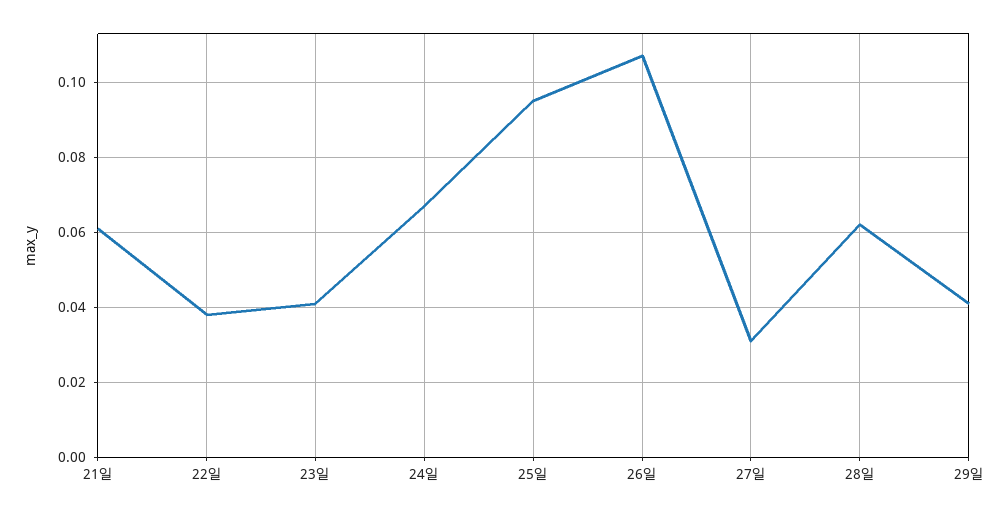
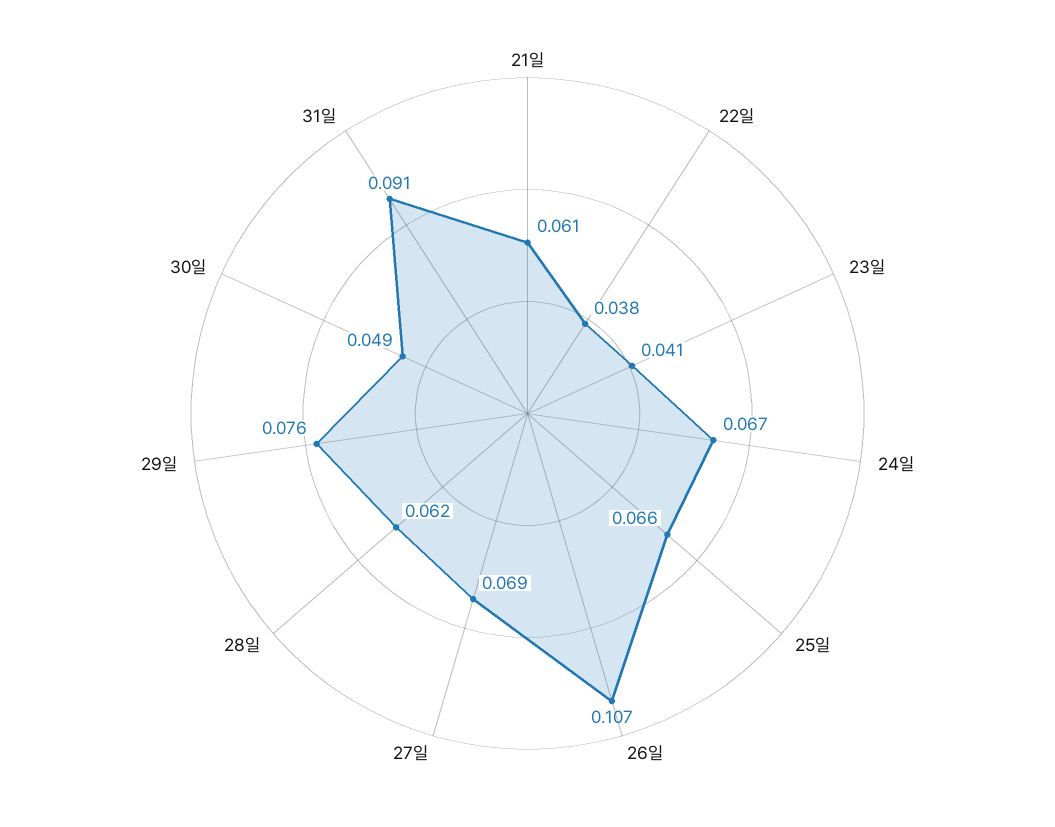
25일: 0.095 -> 0.066
27일: 0.03 -> 0.069
29일: 0.04 -> 0.076
30일: none -> 0.049
31일: none -> 0.091

